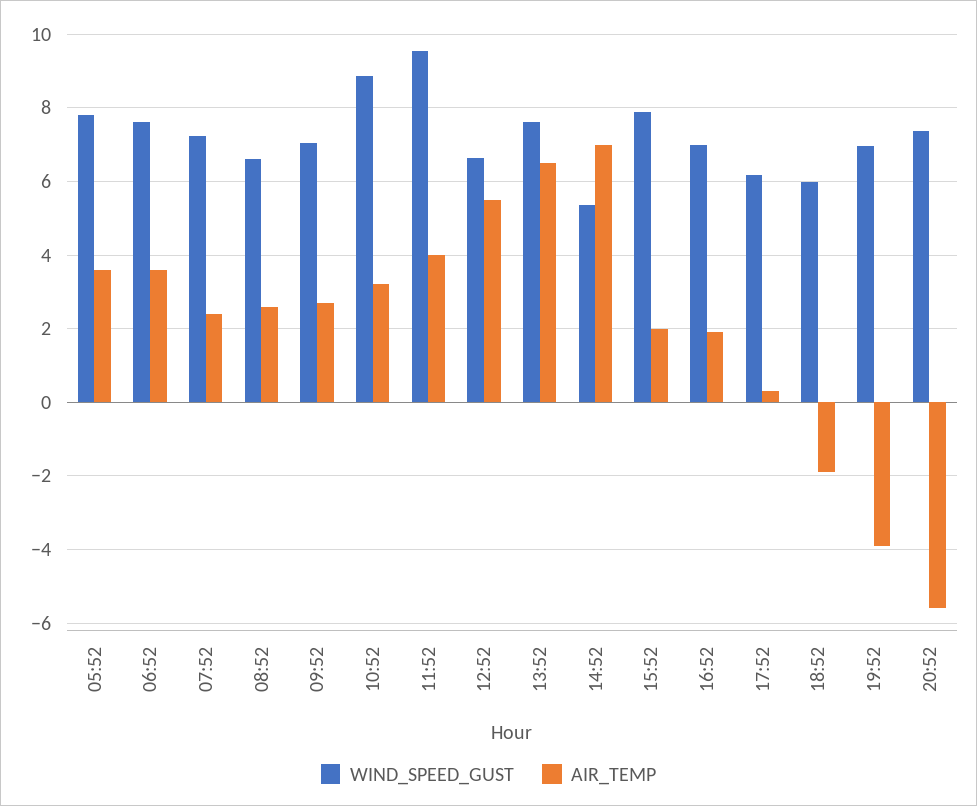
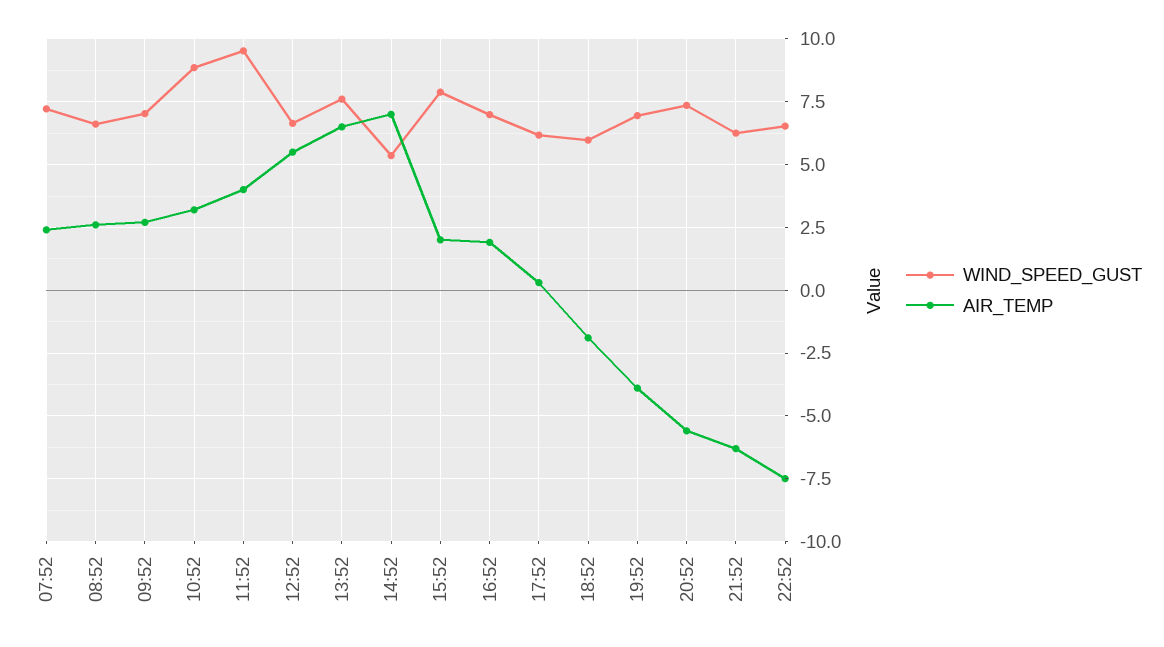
WIND_SPEED_GUST, 05:52: 7.8 -> none
AIR_TEMP, 05:52: 3.6 -> none
WIND_SPEED_GUST, 06:52: 7.6 -> none
AIR_TEMP, 06:52: 3.6 -> none
WIND_SPEED_GUST, 21:52: none -> 6.25
AIR_TEMP, 21:52: none -> -6.25
WIND_SPEED_GUST, 22:52: none -> 6.5
AIR_TEMP, 22:52: none -> -7.5

